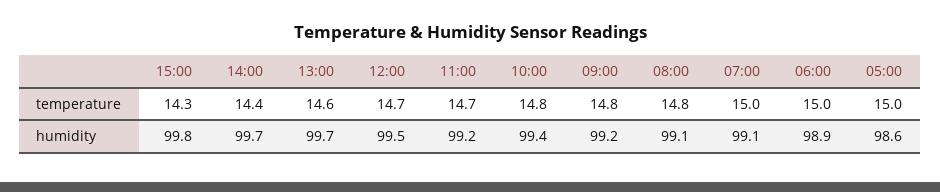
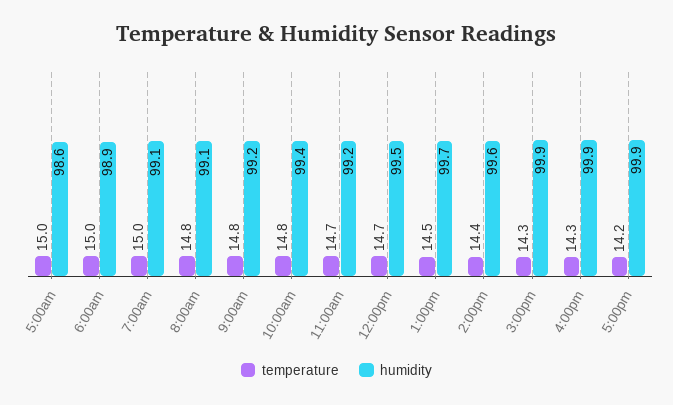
temperature, 13:00: 14.6 -> 14.5
humidity, 15:00: 99.8 -> 99.9
humidity, 14:00: 99.7 -> 99.6
temperature, 4:00pm: none -> 14.3
humidity, 4:00pm: none -> 99.9
temperature, 5:00pm: none -> 14.2
humidity, 5:00pm: none -> 99.9

